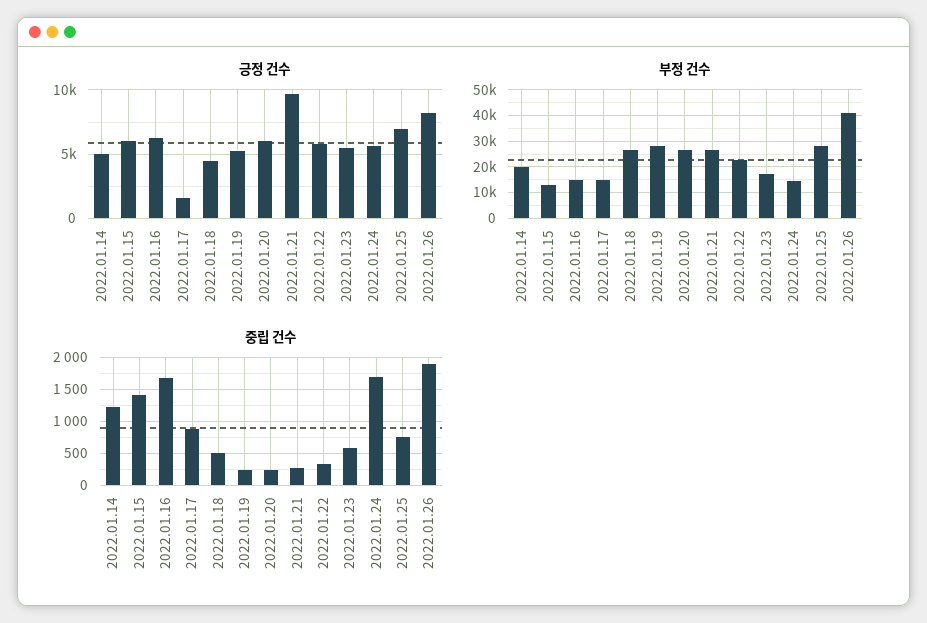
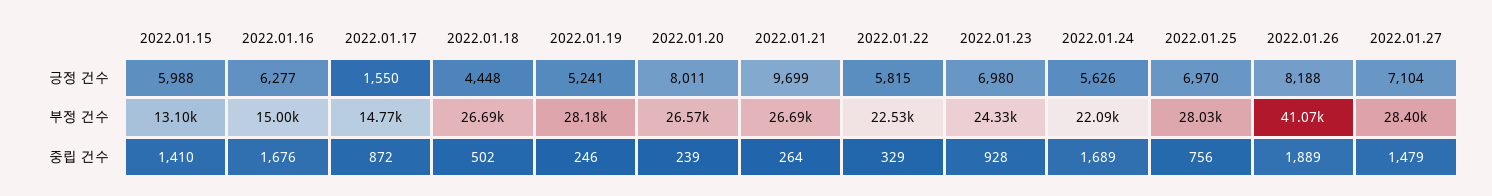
긍정 건수, 2022.01.14: 5000 -> none
긍정 건수, 2022.01.20: 6000 -> 8011
긍정 건수, 2022.01.23: 5500 -> 6980
부정 건수, 2022.01.14: 20000 -> none
부정 건수, 2022.01.23: 17500 -> 24330
부정 건수, 2022.01.24: 15000 -> 22090
중립 건수, 2022.01.14: 1200 -> none
중립 건수, 2022.01.23: 600 -> 928
긍정 건수, 2022.01.27: none -> 7104
부정 건수, 2022.01.27: none -> 28400
중립 건수, 2022.01.27: none -> 1479

